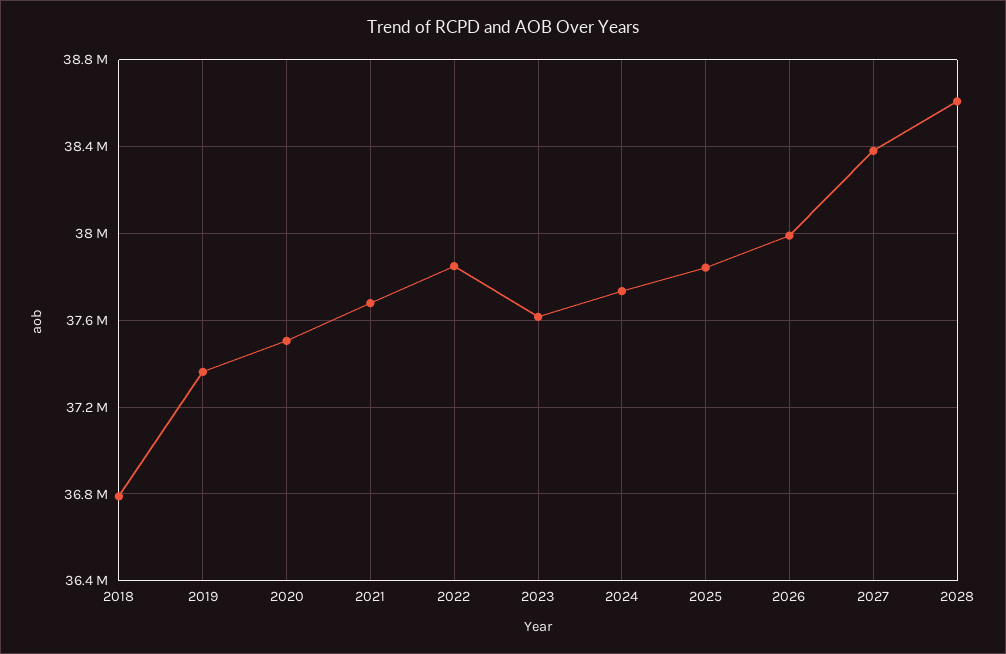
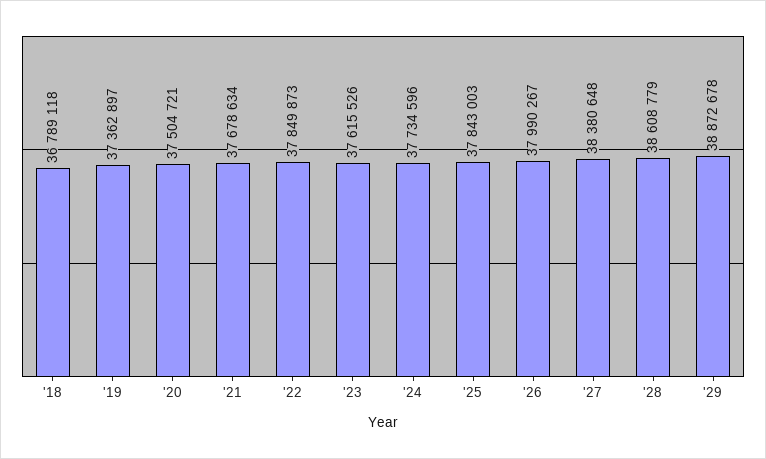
'29: none -> 38872678

